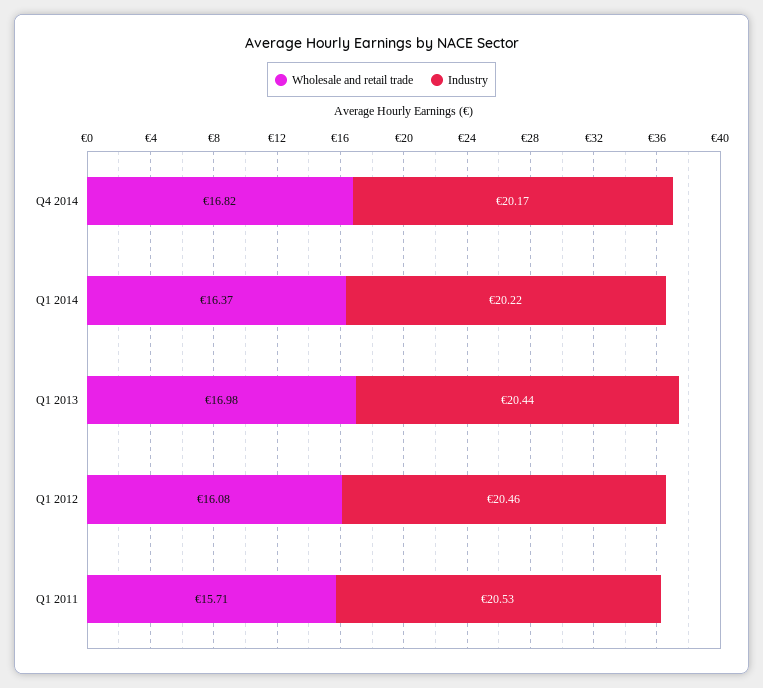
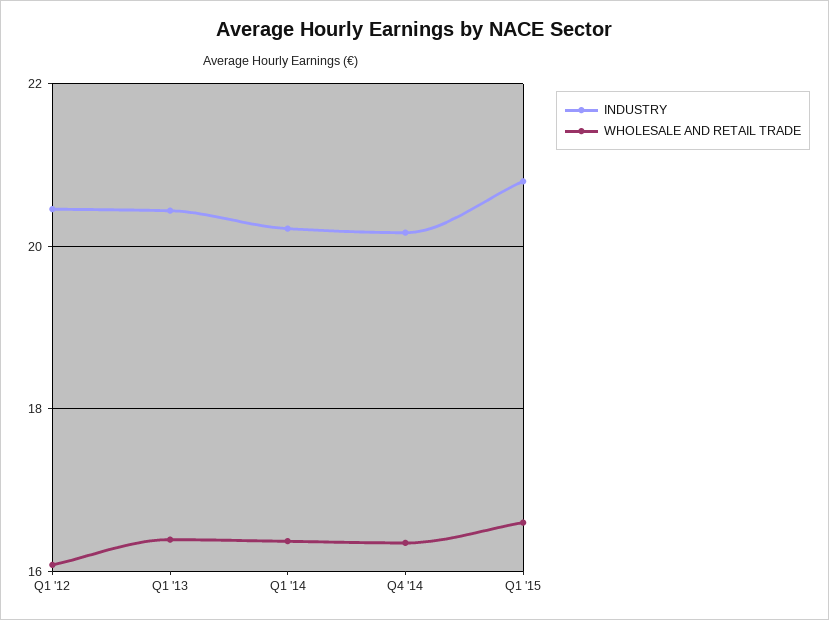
Wholesale and retail trade, Q4 2014: 16.82 -> 16.4
Wholesale and retail trade, Q1 2013: 16.98 -> 16.4
Wholesale and retail trade, Q1 2011: 15.71 -> none
Industry, Q1 2011: 20.53 -> none
Industry, Q1 '15: none -> 20.8
Wholesale and retail trade, Q1 '15: none -> 16.6

